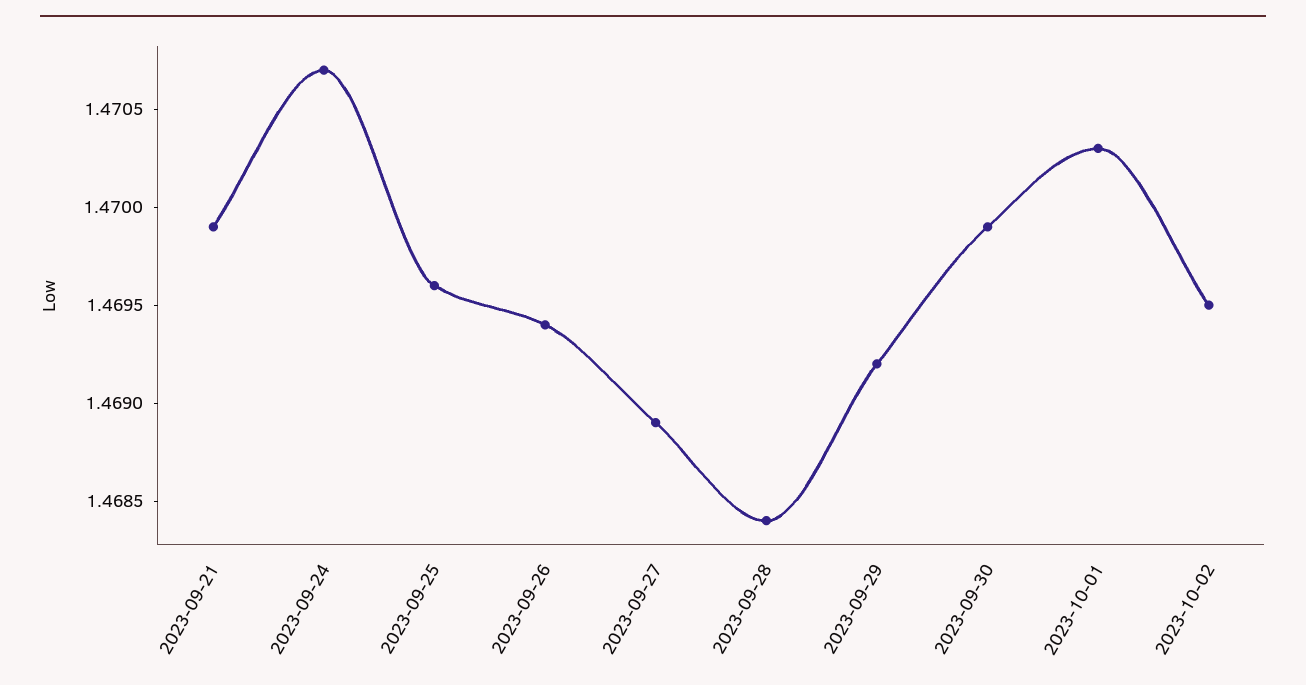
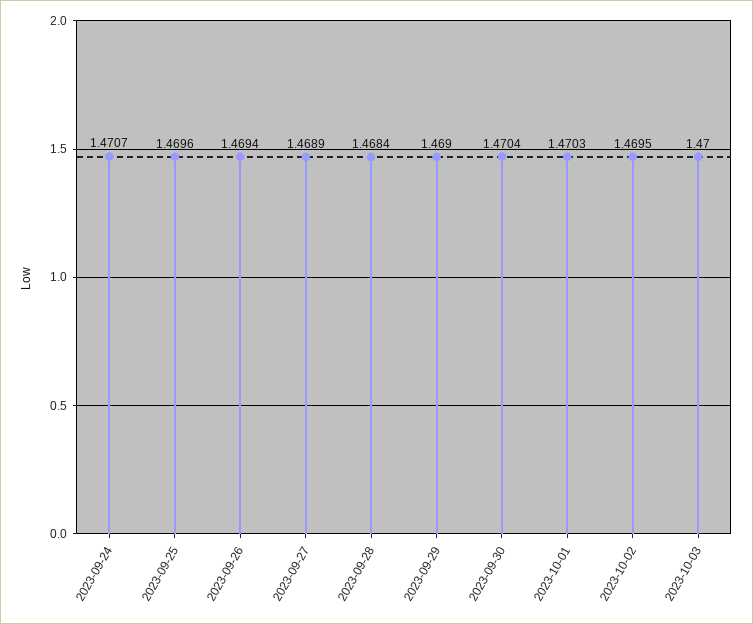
2023-09-21: 1.4699 -> none
2023-09-29: 1.4692 -> 1.469
2023-09-30: 1.4699 -> 1.4704
2023-10-03: none -> 1.47

